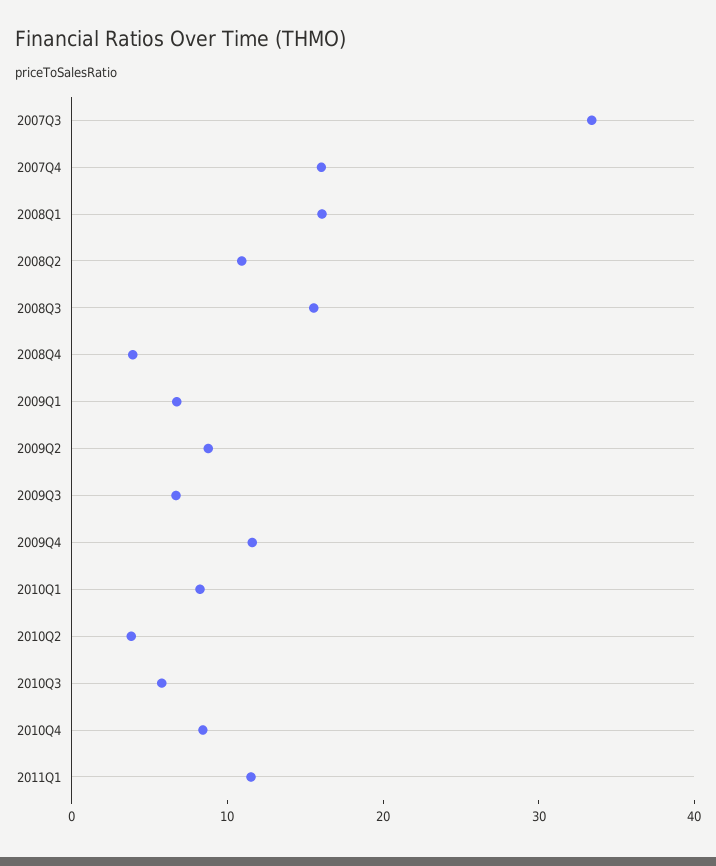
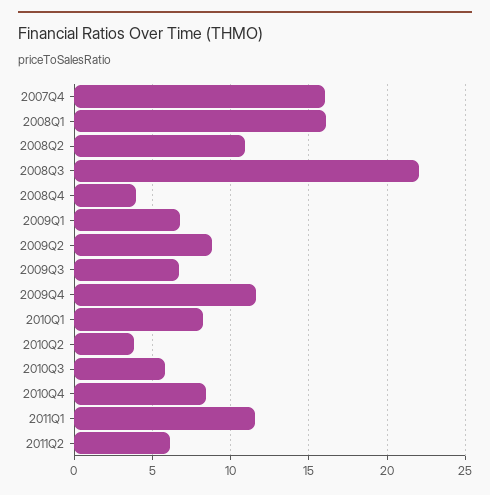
2007Q3: 34 -> none
2008Q3: 16 -> 22
2011Q2: none -> 6

